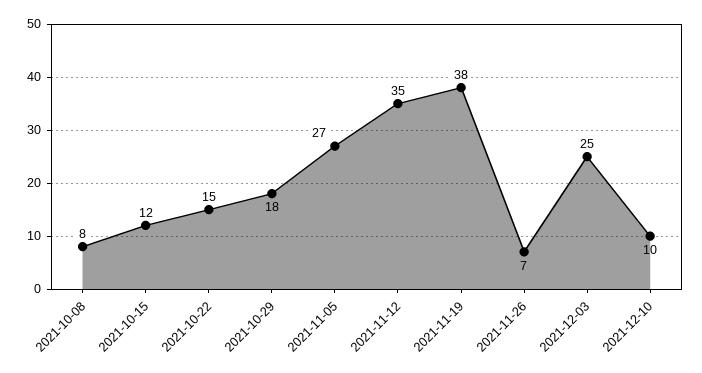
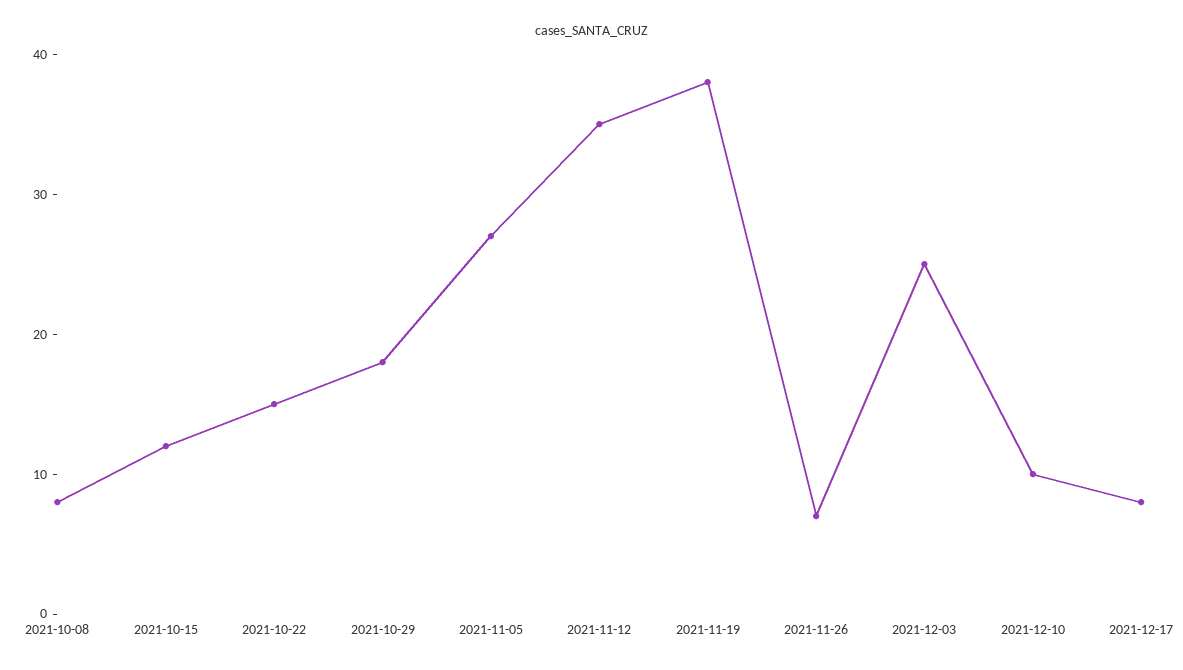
2021-12-17: none -> 8

